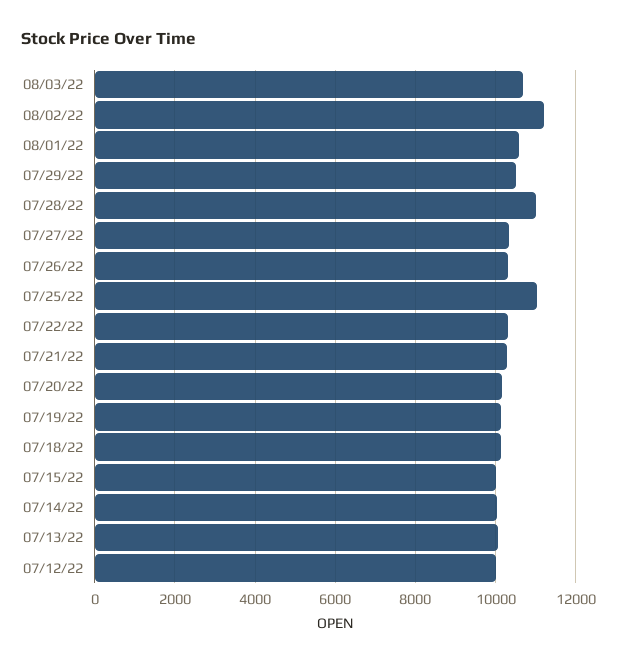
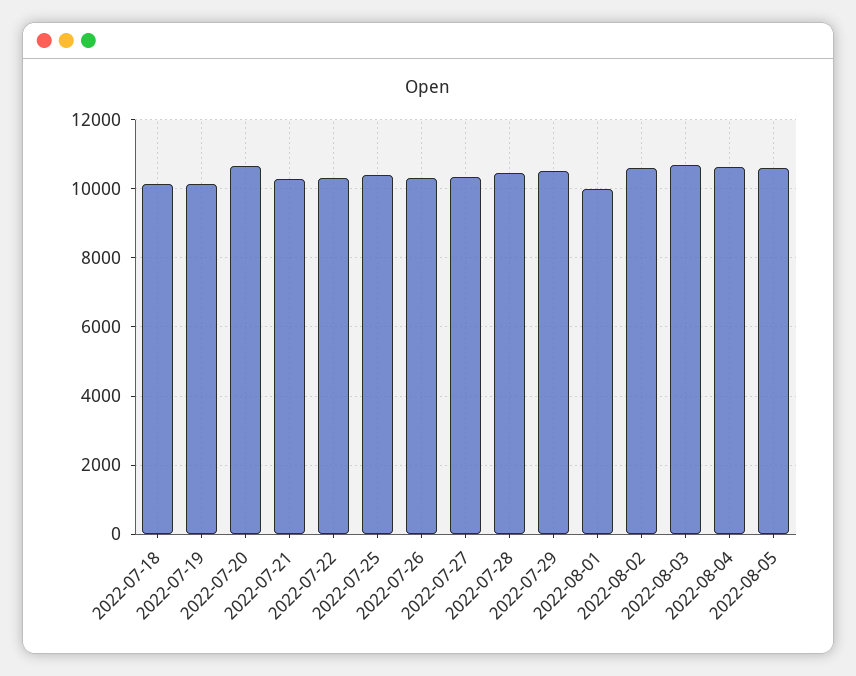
08/02/22: 11200 -> 10600
08/01/22: 10600 -> 10000
07/28/22: 11000 -> 10400
07/25/22: 11000 -> 10400
07/20/22: 10200 -> 10600
07/15/22: 10000 -> none
07/14/22: 10000 -> none
07/13/22: 10000 -> none
07/12/22: 10000 -> none
2022-08-04: none -> 10600
2022-08-05: none -> 10600

